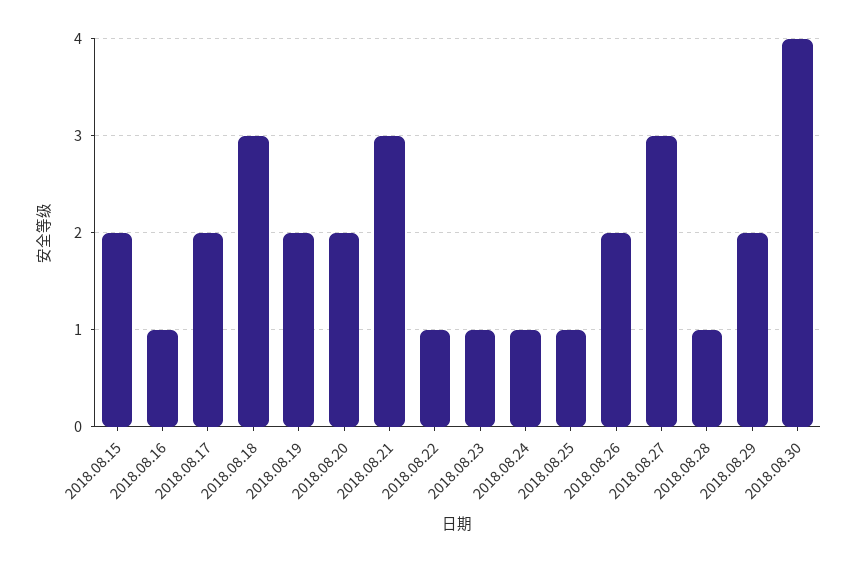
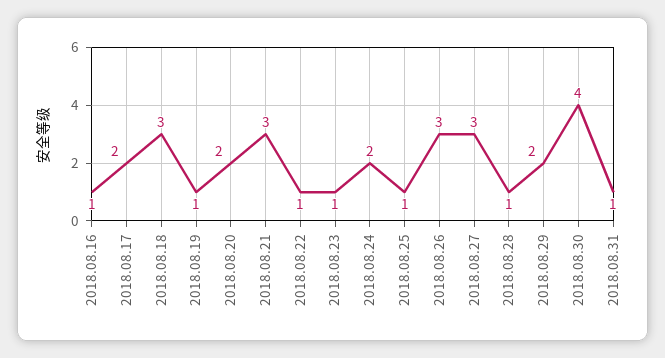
2018.08.15: 2 -> none
2018.08.19: 2 -> 1
2018.08.24: 1 -> 2
2018.08.26: 2 -> 3
2018.08.31: none -> 1

